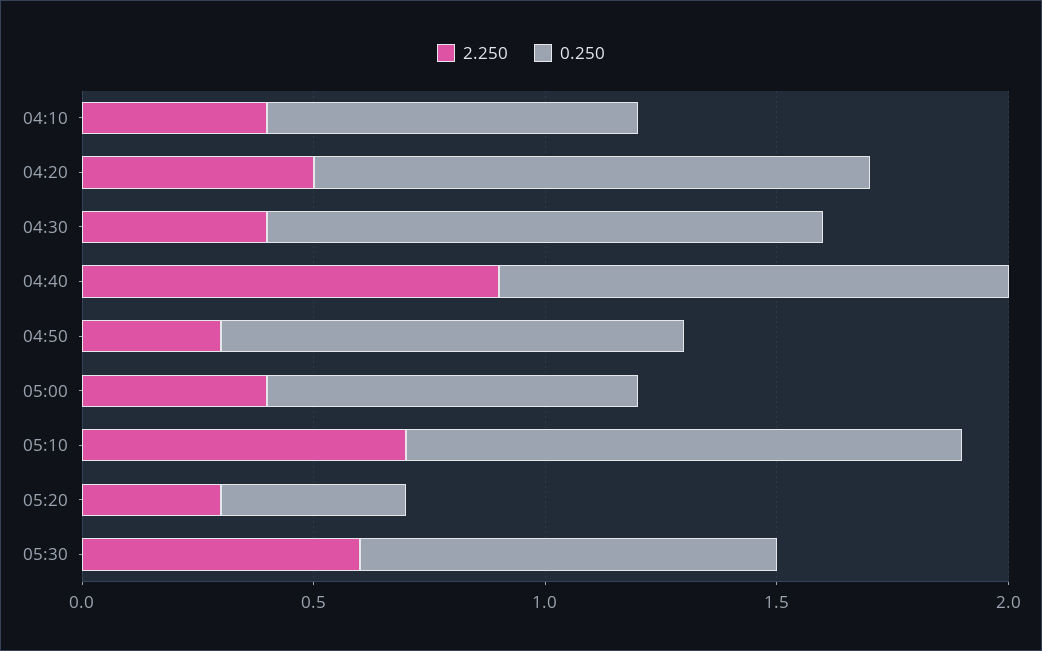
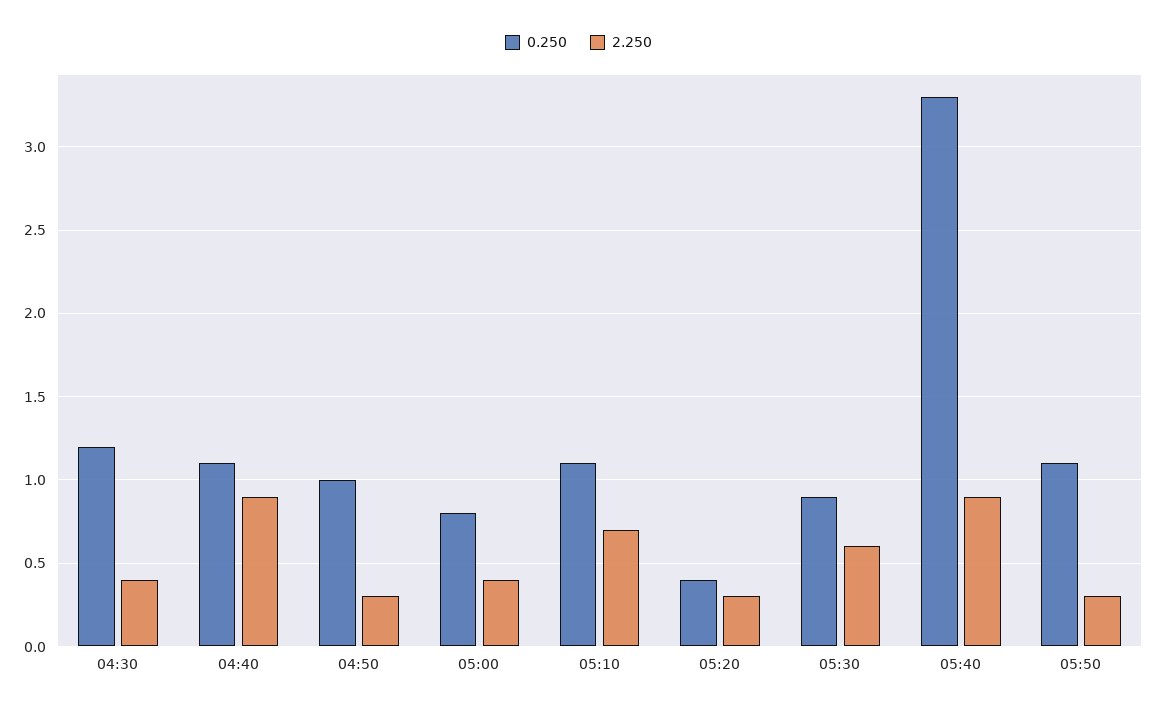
2.250, 04:10: 0.4 -> none
0.250, 04:10: 0.8 -> none
2.250, 04:20: 0.5 -> none
0.250, 04:20: 1.2 -> none
0.250, 05:10: 1.2 -> 1.1
0.250, 05:40: none -> 3.3
2.250, 05:40: none -> 0.9
0.250, 05:50: none -> 1.1
2.250, 05:50: none -> 0.3

